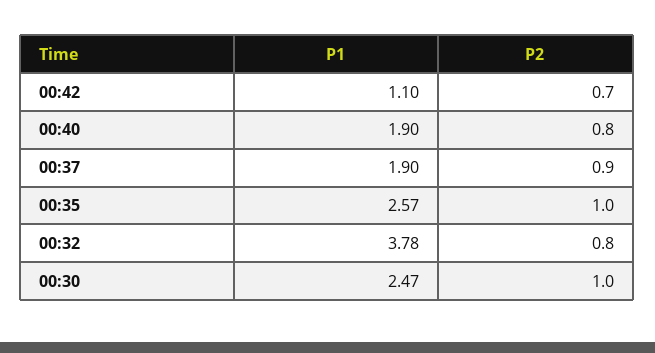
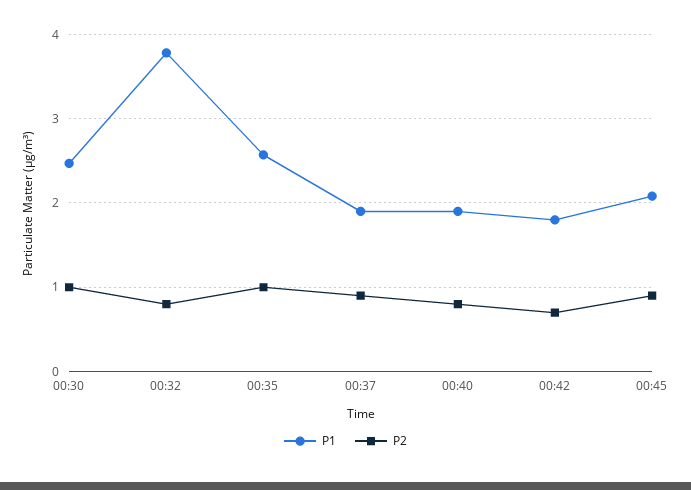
P1, 00:42: 1.1 -> 1.8
P1, 00:45: none -> 2.1
P2, 00:45: none -> 0.9

